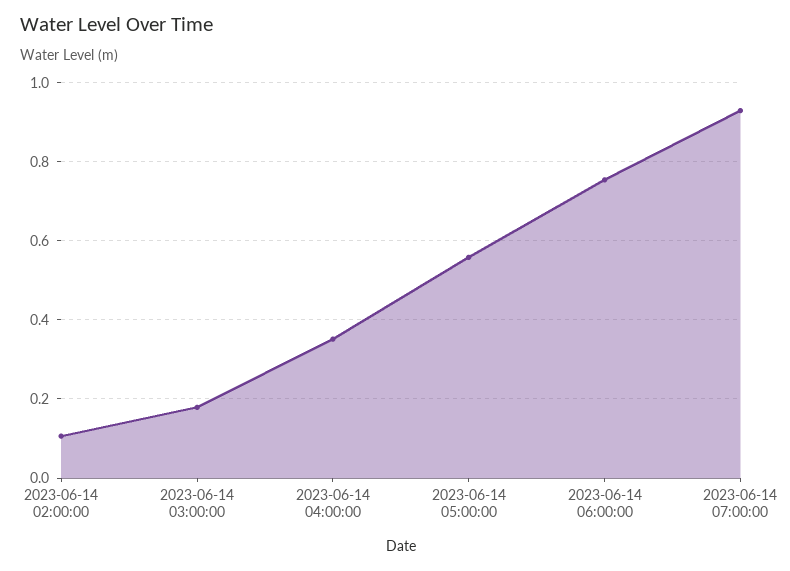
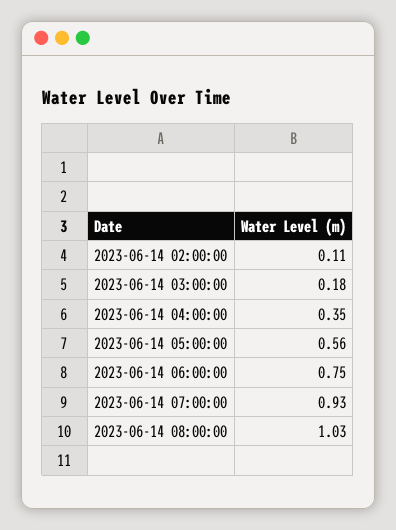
2023-06-14 08:00:00: none -> 1.03

